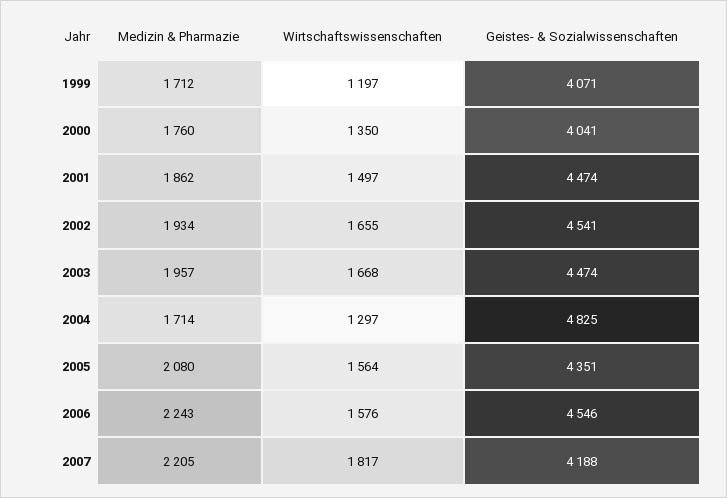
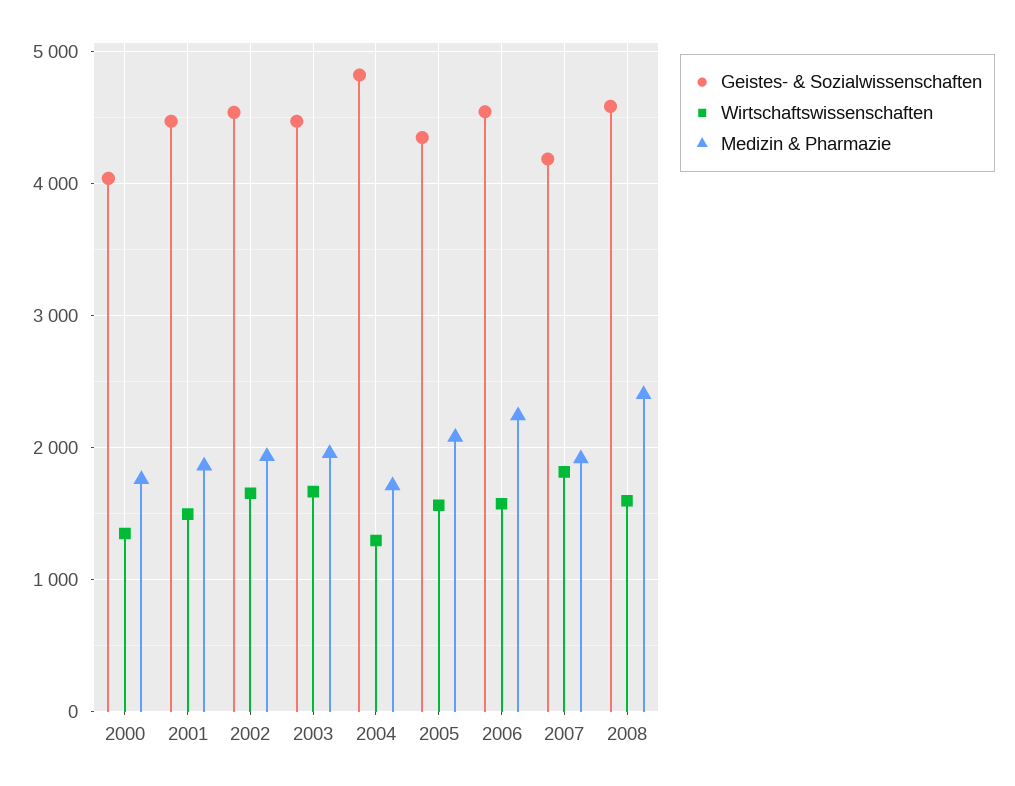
Medizin & Pharmazie, 1999: 1712 -> none
Wirtschaftswissenschaften, 1999: 1197 -> none
Geistes- & Sozialwissenschaften, 1999: 4071 -> none
Medizin & Pharmazie, 2007: 2205 -> 1900
Geistes- & Sozialwissenschaften, 2008: none -> 4600
Wirtschaftswissenschaften, 2008: none -> 1600
Medizin & Pharmazie, 2008: none -> 2400

